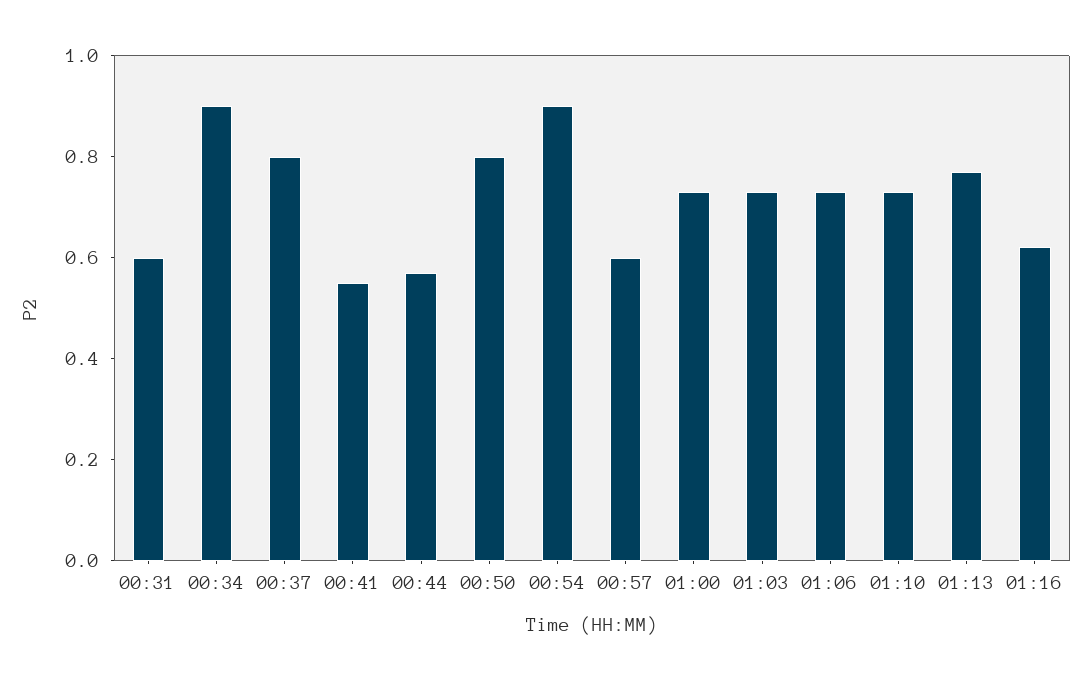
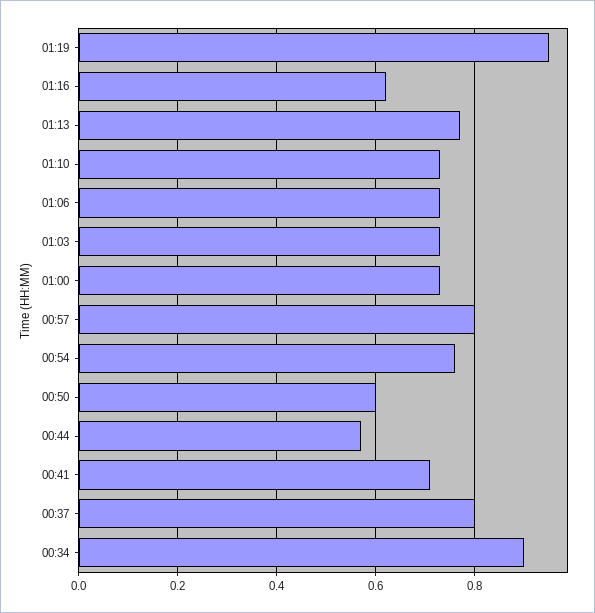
00:31: 0.6 -> none
00:41: 0.55 -> 0.7
00:50: 0.8 -> 0.6
00:54: 0.9 -> 0.75
00:57: 0.6 -> 0.8
01:19: none -> 0.95

